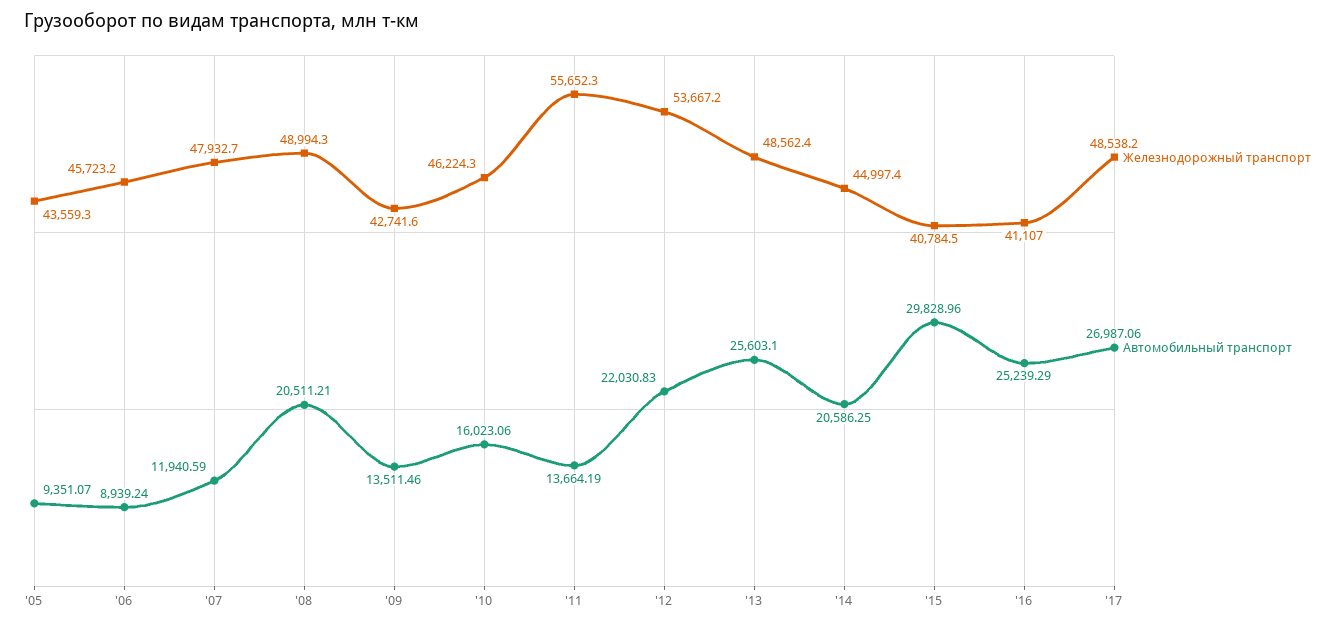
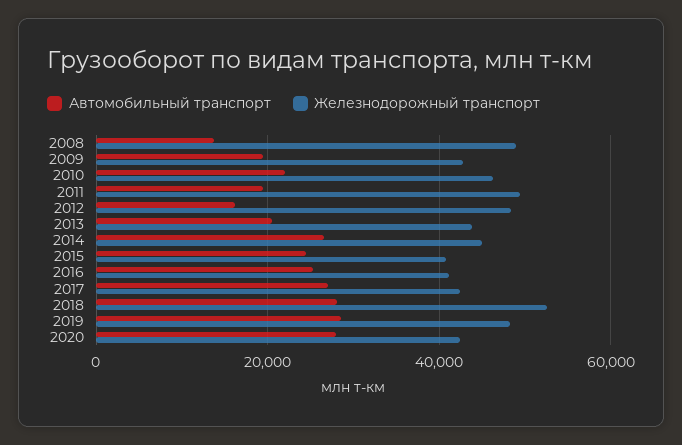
Железнодорожный транспорт, '05: 43559.3 -> none
Автомобильный транспорт, '05: 9351.07 -> none
Железнодорожный транспорт, '06: 45723.2 -> none
Автомобильный транспорт, '06: 8939.24 -> none
Железнодорожный транспорт, '07: 47932.7 -> none
Автомобильный транспорт, '07: 11940.59 -> none
Автомобильный транспорт, '08: 20511.21 -> 14000
Автомобильный транспорт, '09: 13511.46 -> 20000
Автомобильный транспорт, '10: 16023.06 -> 22000
Железнодорожный транспорт, '11: 55652.3 -> 50000
Автомобильный транспорт, '11: 13664.19 -> 20000
Железнодорожный транспорт, '12: 53667.2 -> 48000
Автомобильный транспорт, '12: 22030.83 -> 16000
Железнодорожный транспорт, '13: 48562.4 -> 44000
Автомобильный транспорт, '13: 25603.1 -> 20000
Автомобильный транспорт, '14: 20586.25 -> 26000
Автомобильный транспорт, '15: 29828.96 -> 24000
Железнодорожный транспорт, '17: 48538.2 -> 42000
Автомобильный транспорт, 2018: none -> 28000
Железнодорожный транспорт, 2018: none -> 52000
Автомобильный транспорт, 2019: none -> 28000
Железнодорожный транспорт, 2019: none -> 48000
Автомобильный транспорт, 2020: none -> 28000
Железнодорожный транспорт, 2020: none -> 42000

